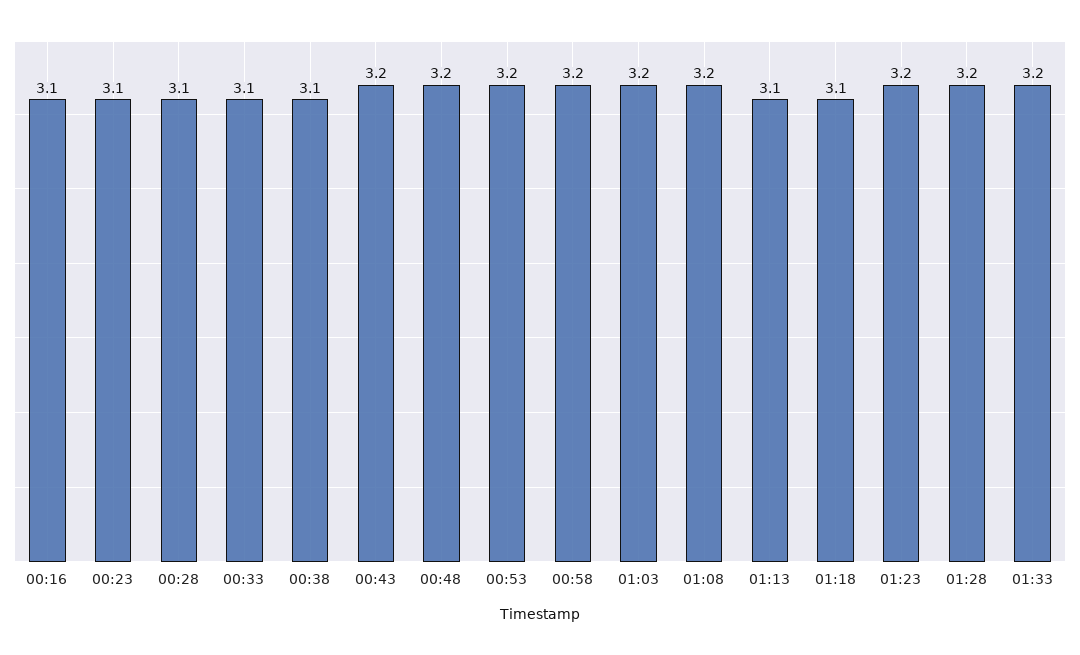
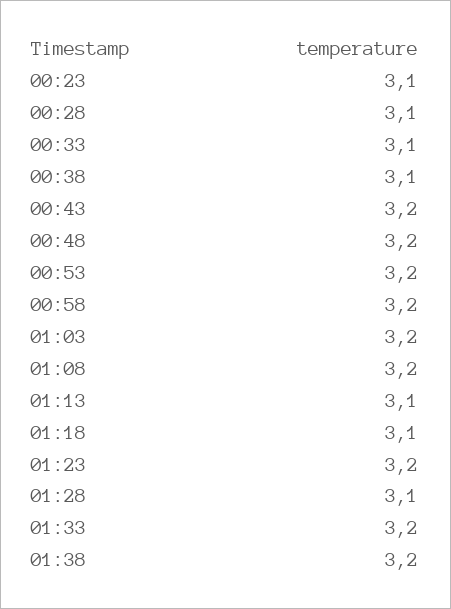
00:16: 3.1 -> none
01:28: 3.2 -> 3.1
01:38: none -> 3.2

